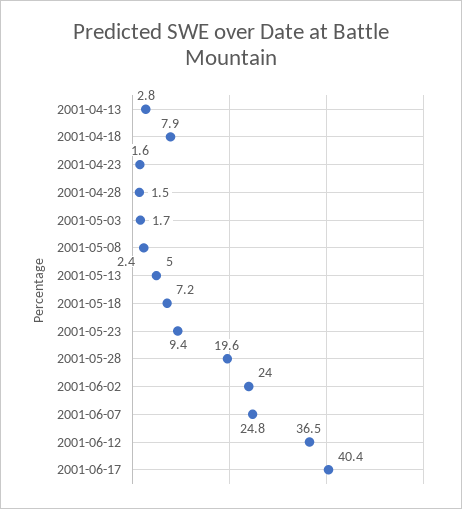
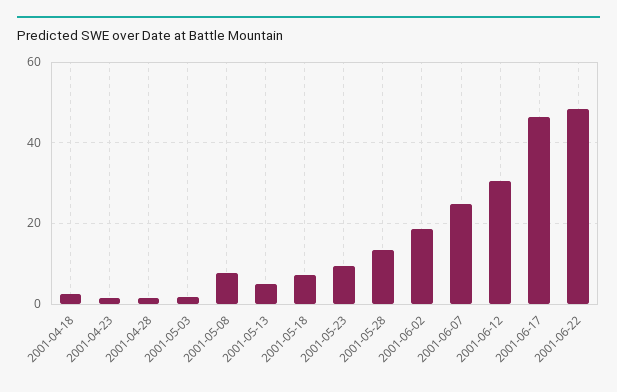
2001-04-13: 2.8 -> none
2001-04-18: 7.9 -> 2
2001-05-08: 2.4 -> 8
2001-05-28: 19.6 -> 14
2001-06-02: 24 -> 18
2001-06-12: 36.5 -> 30
2001-06-17: 40.4 -> 46
2001-06-22: none -> 48

